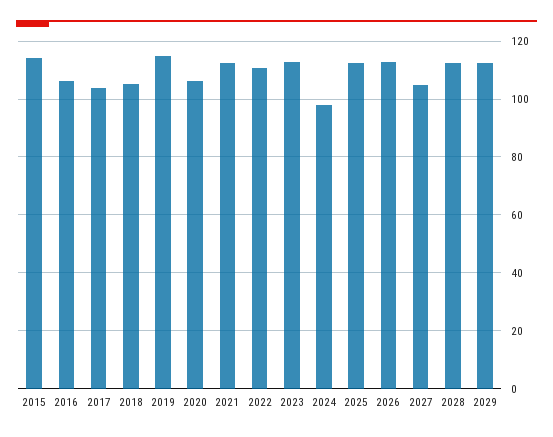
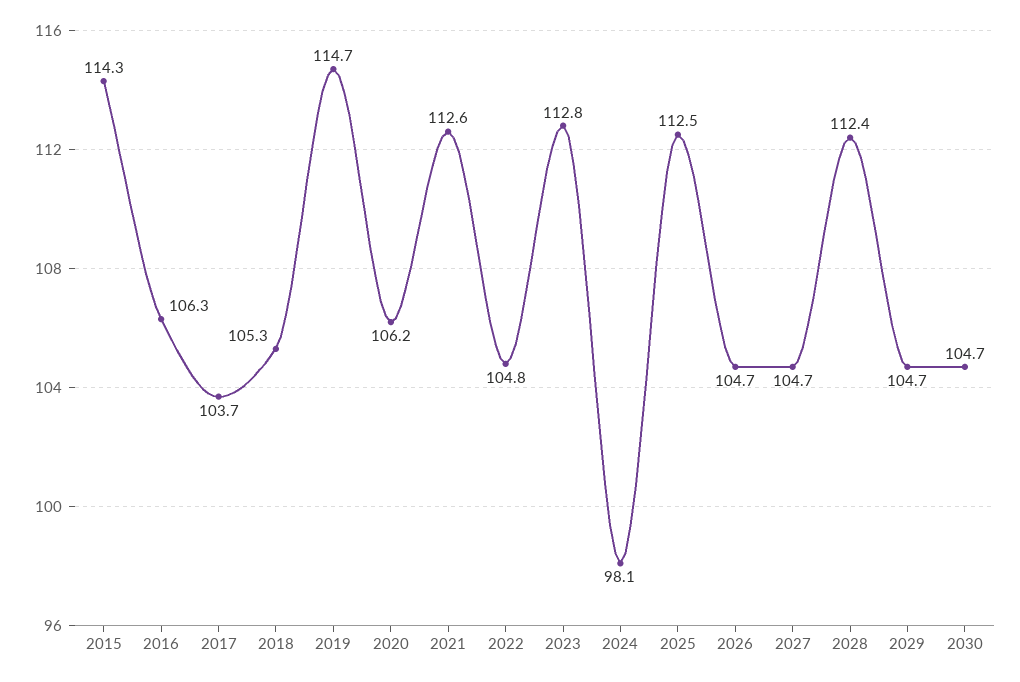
2022: 110 -> 104.8
2026: 112.5 -> 104.7
2029: 112.5 -> 104.7
2030: none -> 104.7

